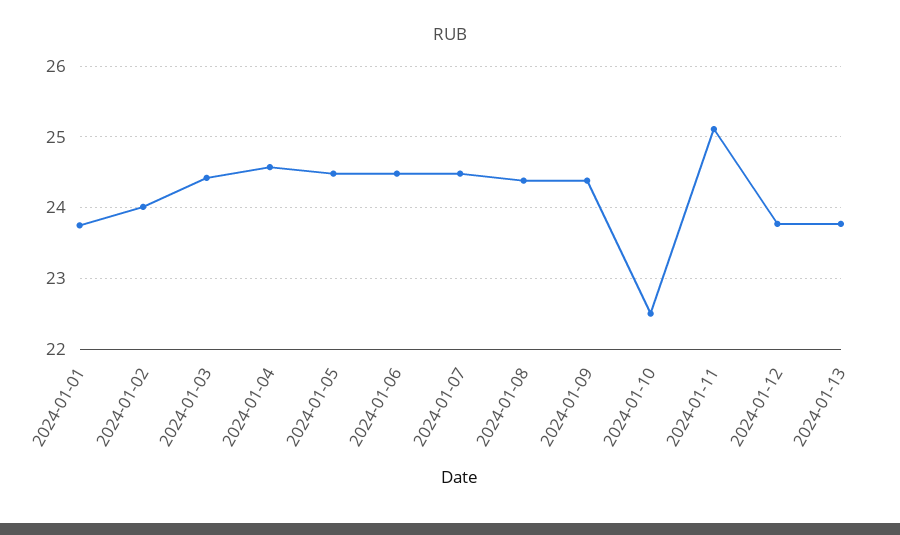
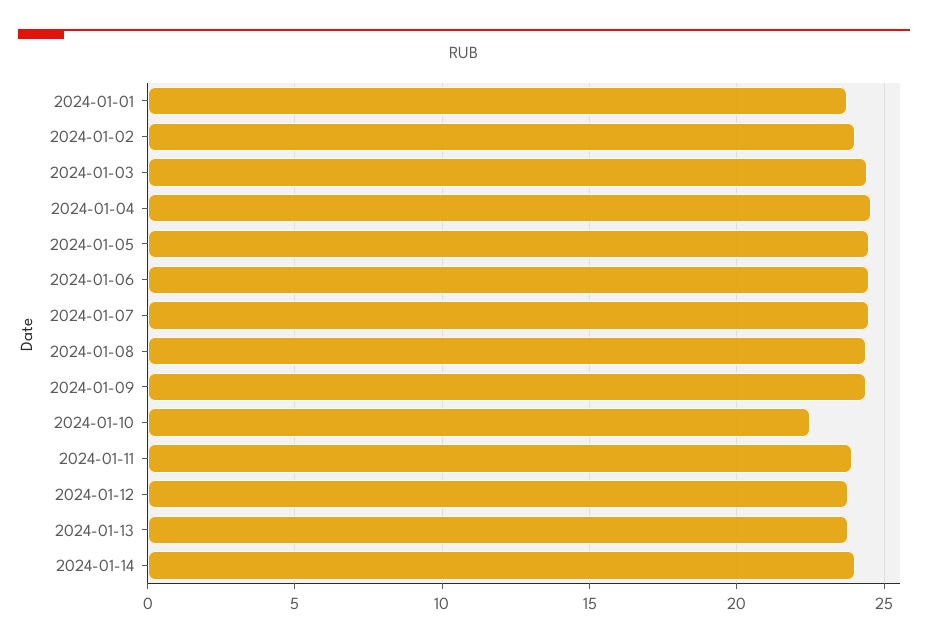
2024-01-11: 25.1 -> 24
2024-01-14: none -> 24

